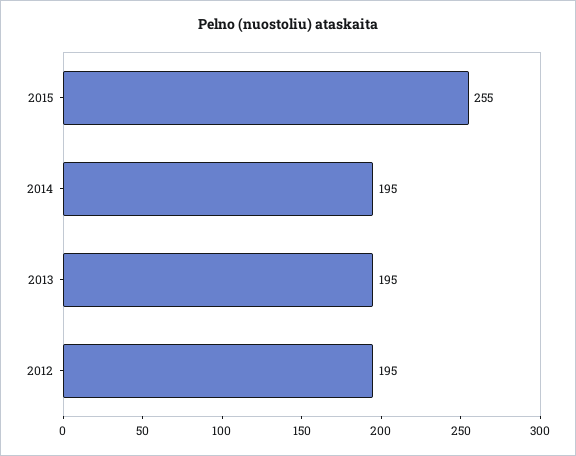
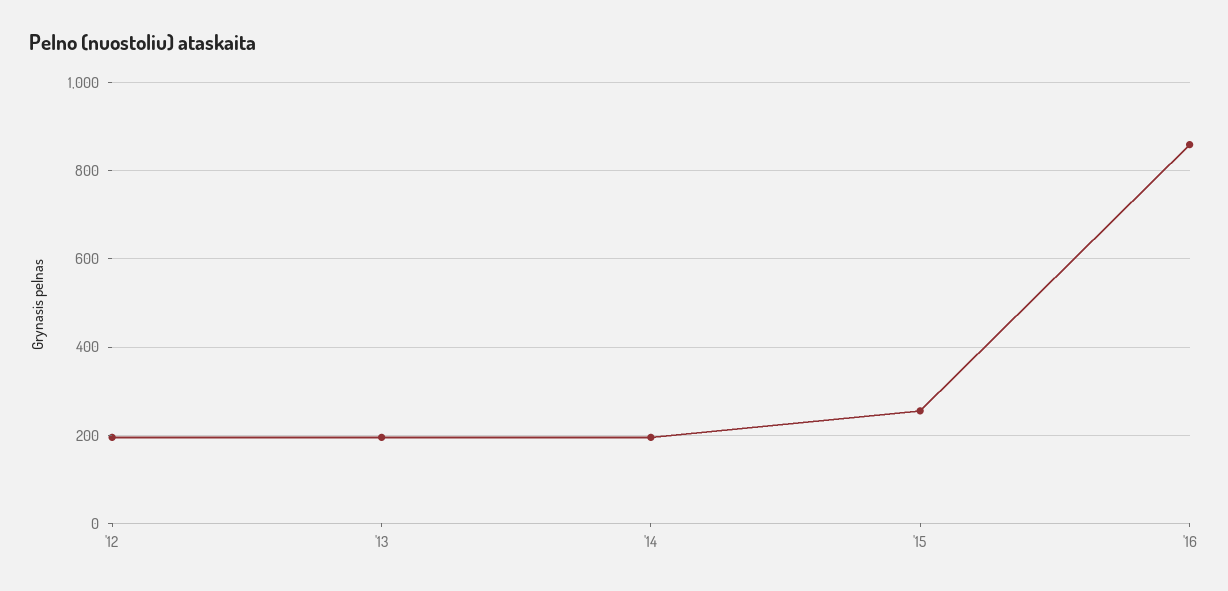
'16: none -> 860

